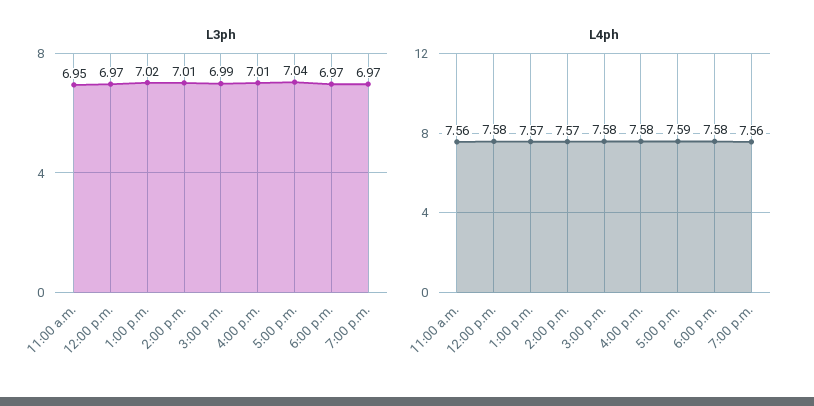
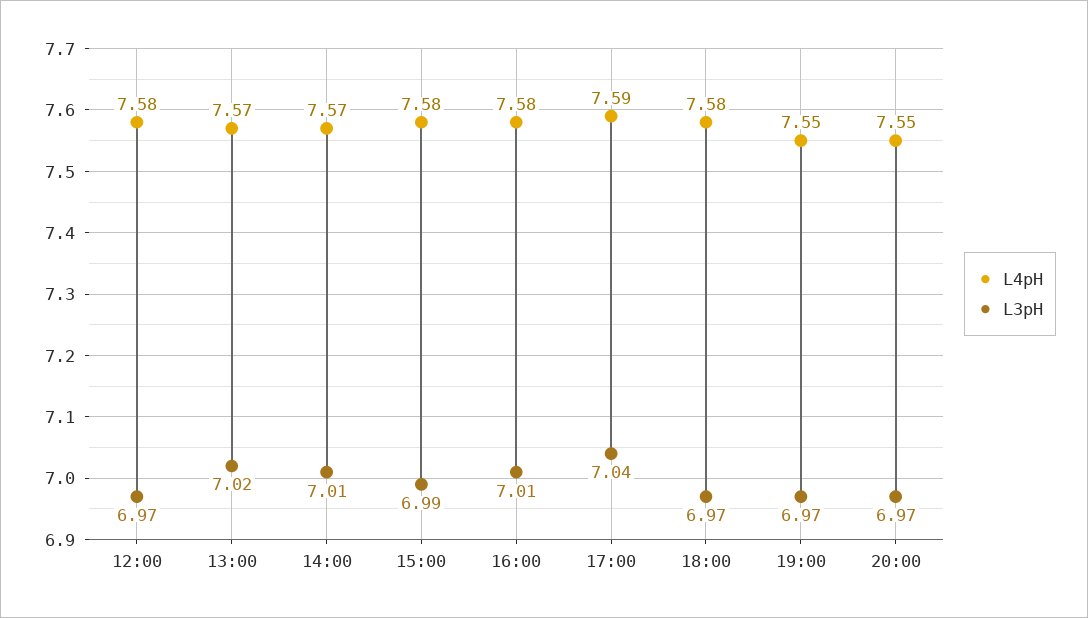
L3ph, 11:00 a.m.: 6.95 -> none
L4ph, 11:00 a.m.: 7.56 -> none
L4ph, 7:00 p.m.: 7.56 -> 7.55
L4ph, 20:00: none -> 7.55
L3ph, 20:00: none -> 6.97

